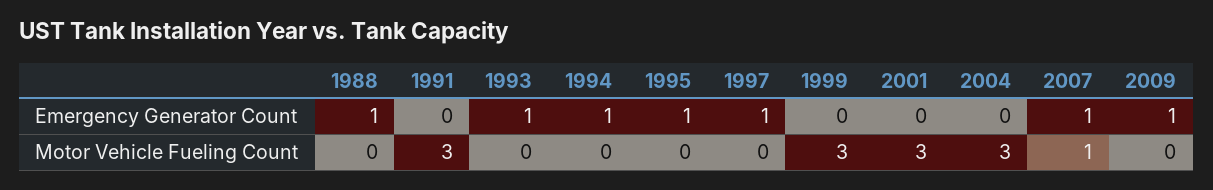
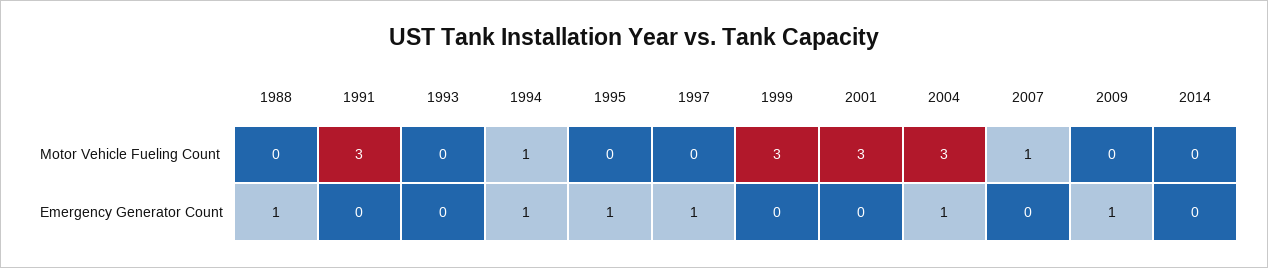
1993, Emergency Generator Count: 1 -> 0
2004, Emergency Generator Count: 0 -> 1
2007, Emergency Generator Count: 1 -> 0
1994, Motor Vehicle Fueling Count: 0 -> 1
2014, Motor Vehicle Fueling Count: none -> 0
2014, Emergency Generator Count: none -> 0

